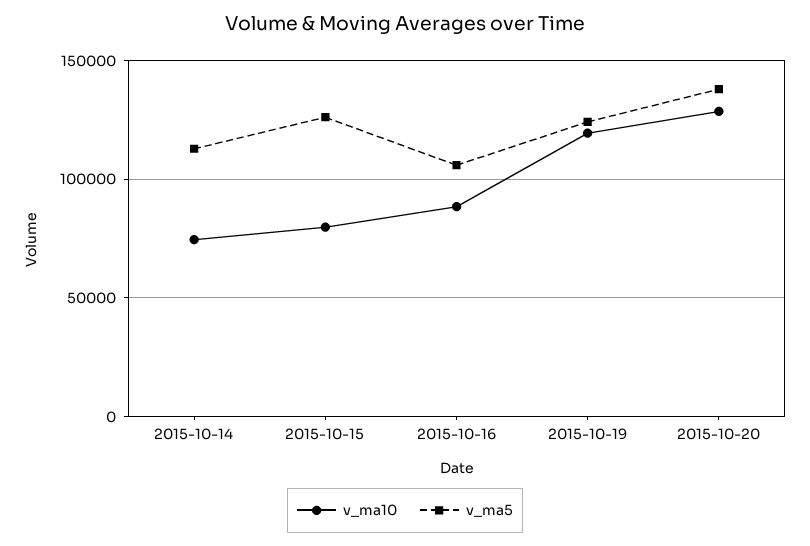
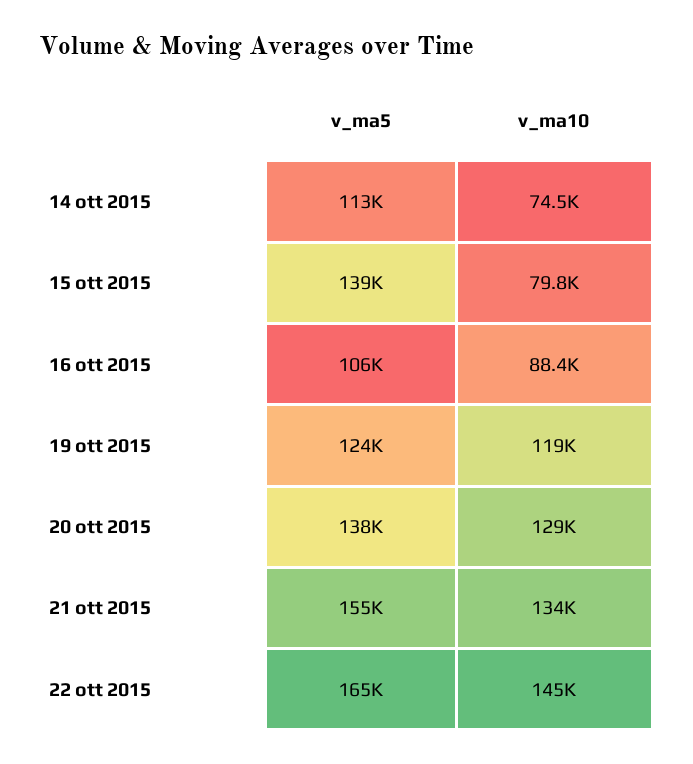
v_ma5, 2015-10-15: 125000 -> 139000
v_ma5, 21 ott 2015: none -> 155000
v_ma10, 21 ott 2015: none -> 134000
v_ma5, 22 ott 2015: none -> 165000
v_ma10, 22 ott 2015: none -> 145000

